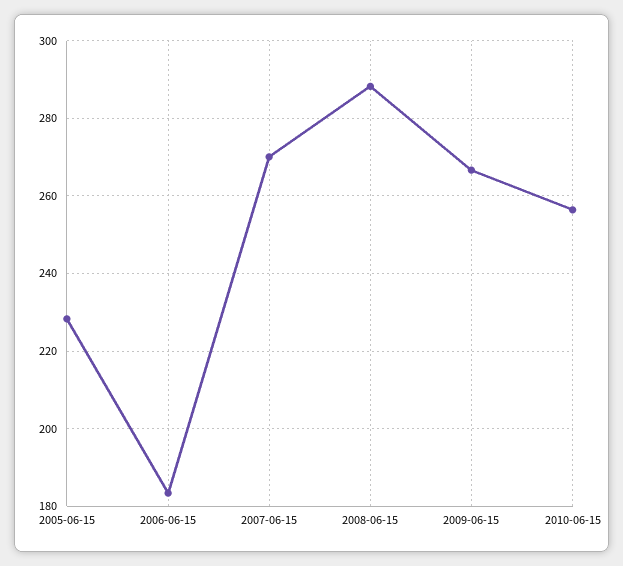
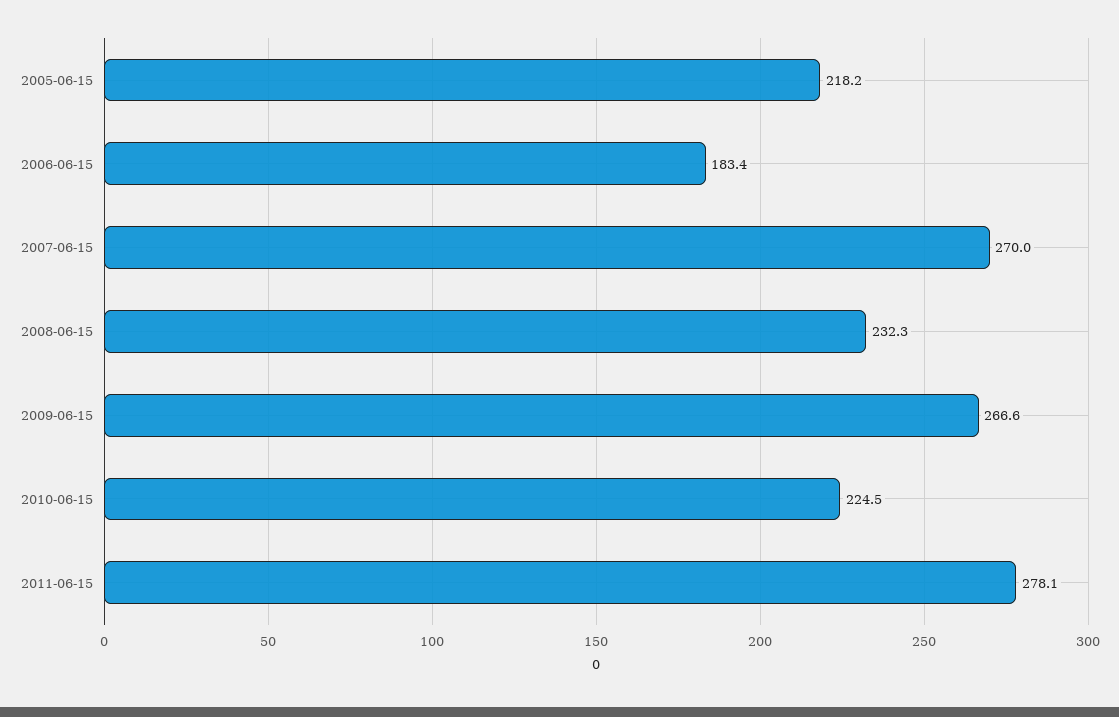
2005-06-15: 228 -> 218.2
2008-06-15: 288 -> 232.3
2010-06-15: 256 -> 224.5
2011-06-15: none -> 278.1

